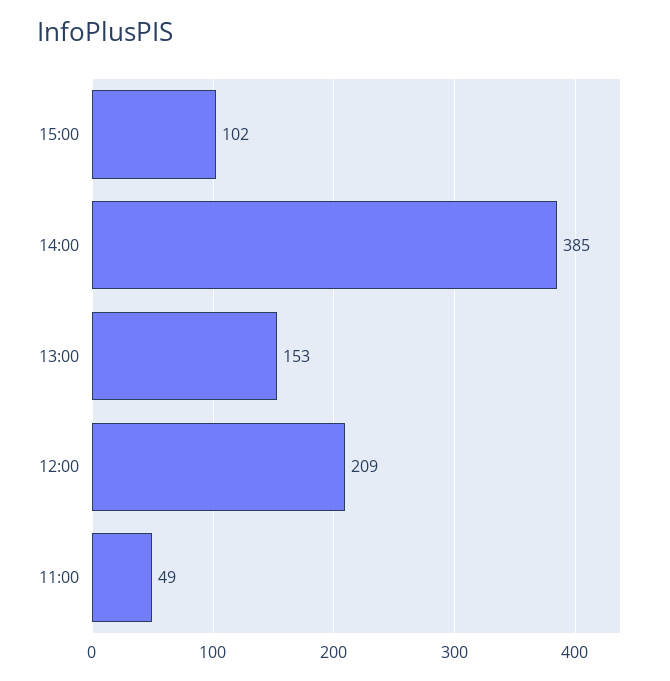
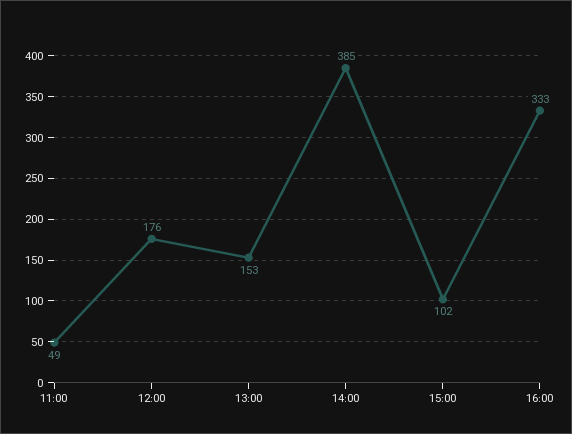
12:00: 209 -> 176
16:00: none -> 333

